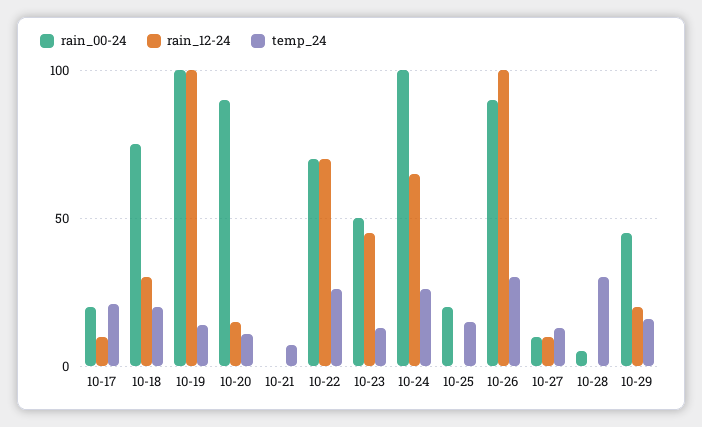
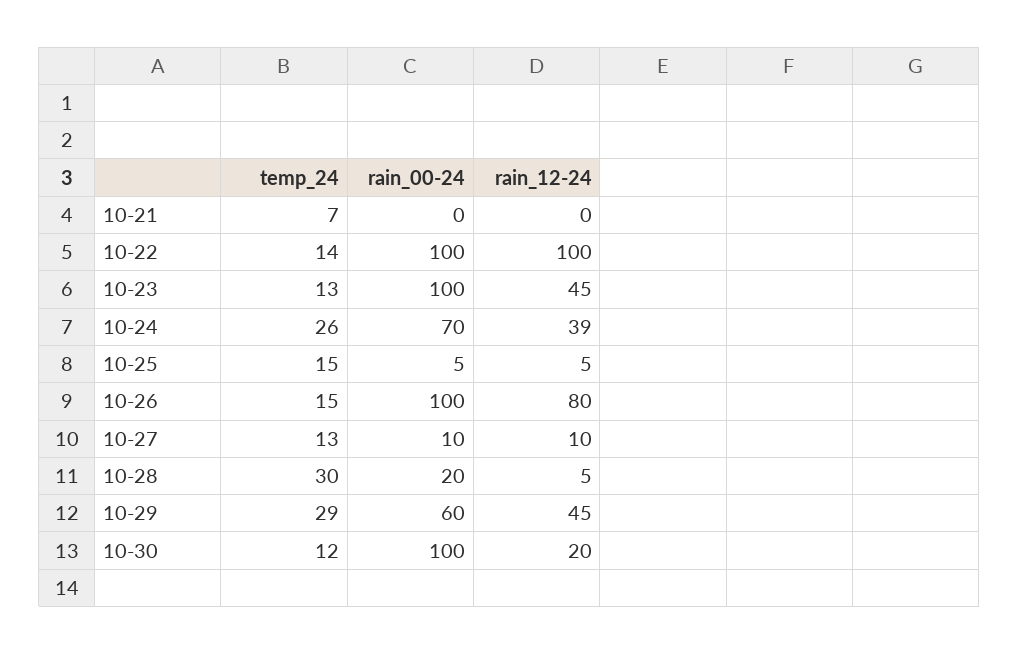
rain_00-24, 10-17: 20 -> none
rain_12-24, 10-17: 10 -> none
temp_24, 10-17: 20 -> none
rain_00-24, 10-18: 75 -> none
rain_12-24, 10-18: 30 -> none
temp_24, 10-18: 20 -> none
rain_00-24, 10-19: 100 -> none
rain_12-24, 10-19: 100 -> none
temp_24, 10-19: 15 -> none
rain_00-24, 10-20: 90 -> none
rain_12-24, 10-20: 15 -> none
temp_24, 10-20: 10 -> none
rain_00-24, 10-22: 70 -> 100
rain_12-24, 10-22: 70 -> 100
temp_24, 10-22: 25 -> 14
rain_00-24, 10-23: 50 -> 100
rain_00-24, 10-24: 100 -> 70
rain_12-24, 10-24: 65 -> 39
rain_00-24, 10-25: 20 -> 5
rain_12-24, 10-25: 0 -> 5
rain_00-24, 10-26: 90 -> 100
rain_12-24, 10-26: 100 -> 80
temp_24, 10-26: 30 -> 15
rain_00-24, 10-28: 5 -> 20
rain_12-24, 10-28: 0 -> 5
rain_00-24, 10-29: 45 -> 60
rain_12-24, 10-29: 20 -> 45
temp_24, 10-29: 15 -> 29
temp_24, 10-30: none -> 12
rain_00-24, 10-30: none -> 100
rain_12-24, 10-30: none -> 20

